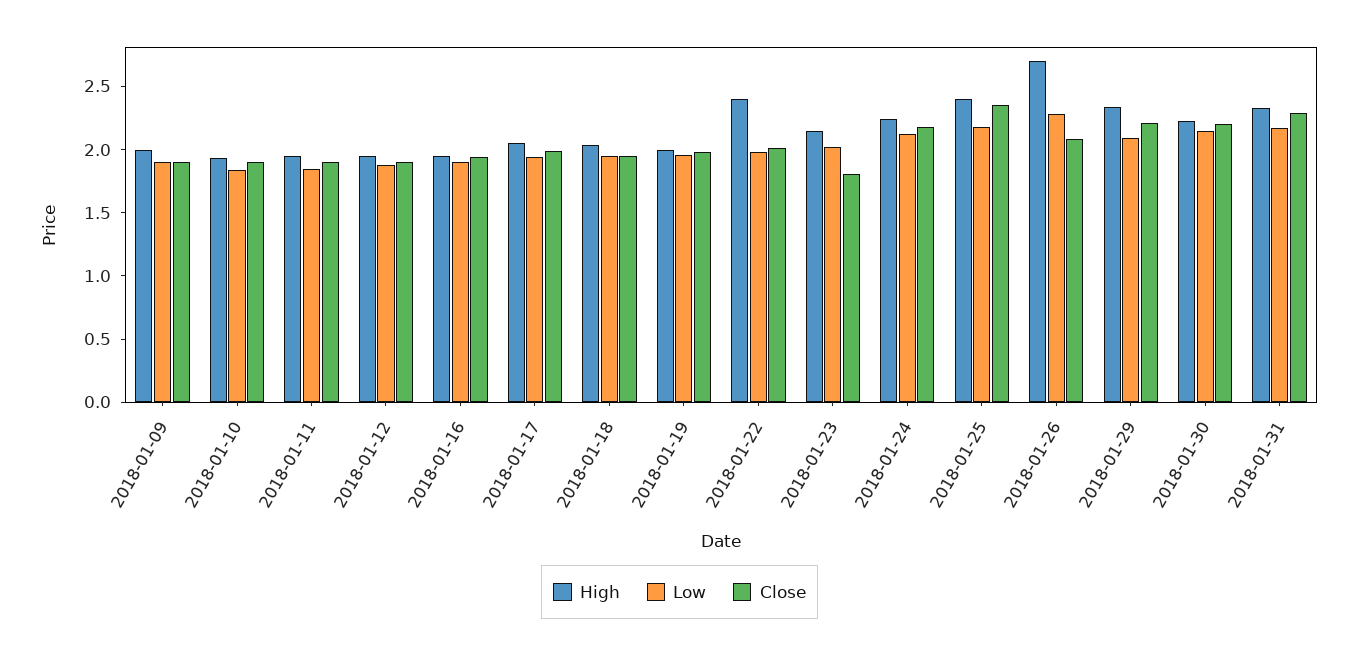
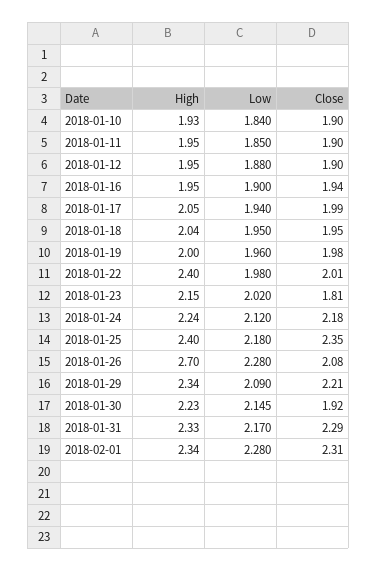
High, 2018-01-09: 2 -> none
Low, 2018-01-09: 1.9 -> none
Close, 2018-01-09: 1.9 -> none
Close, 2018-01-30: 2.2 -> 1.92
High, 2018-02-01: none -> 2.34
Low, 2018-02-01: none -> 2.28
Close, 2018-02-01: none -> 2.31

